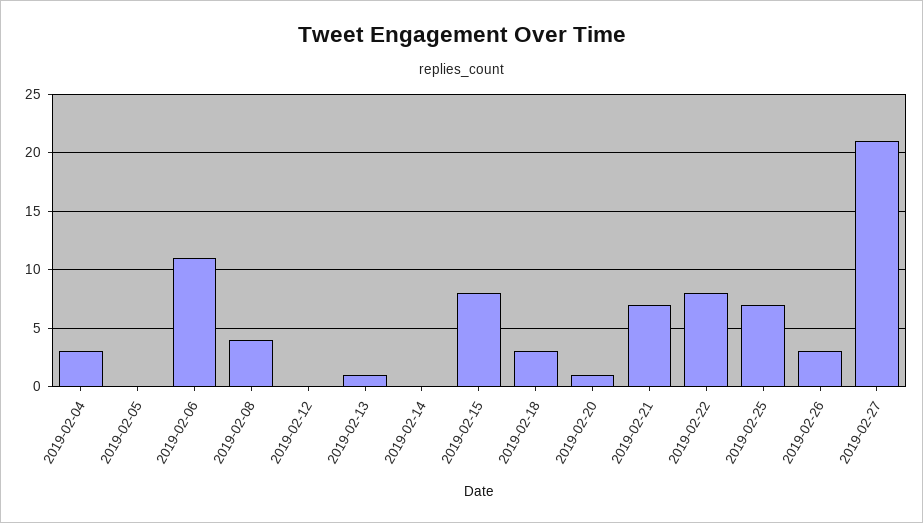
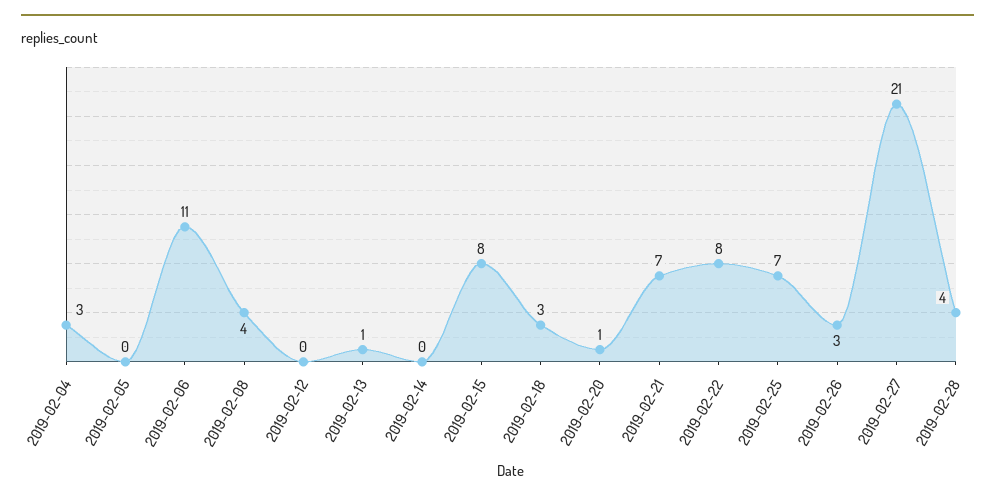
2019-02-28: none -> 4

